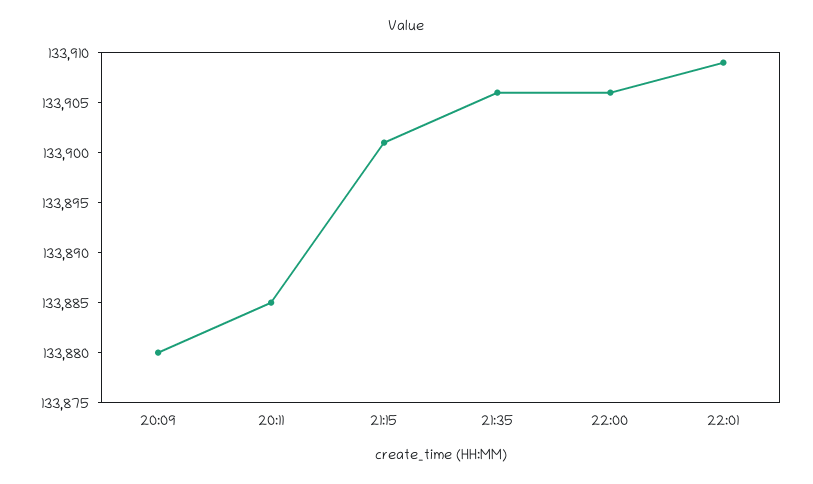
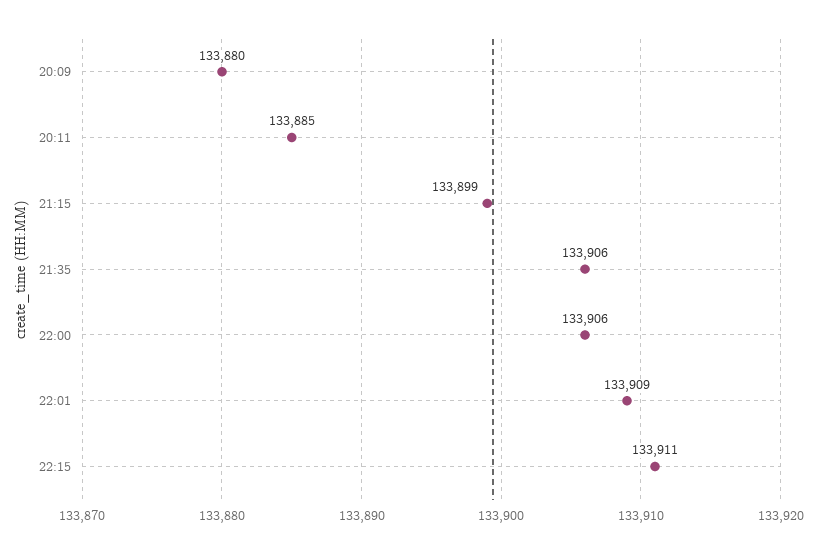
21:15: 133901 -> 133899
22:15: none -> 133911

